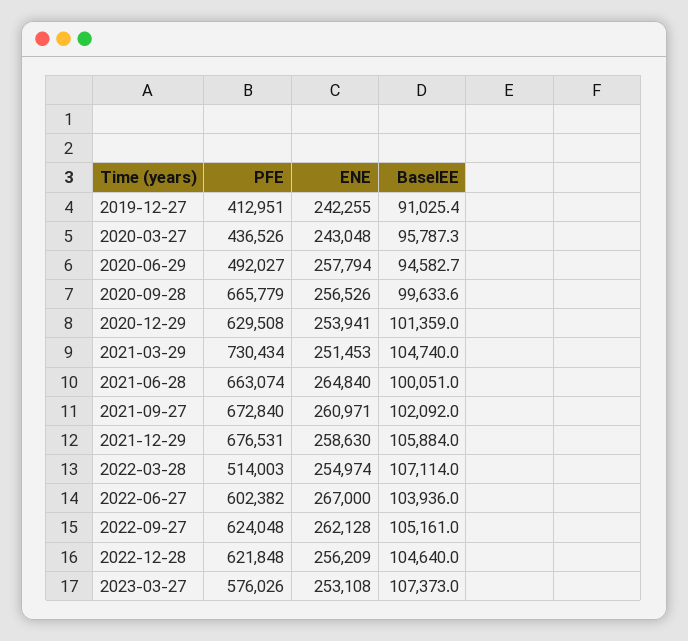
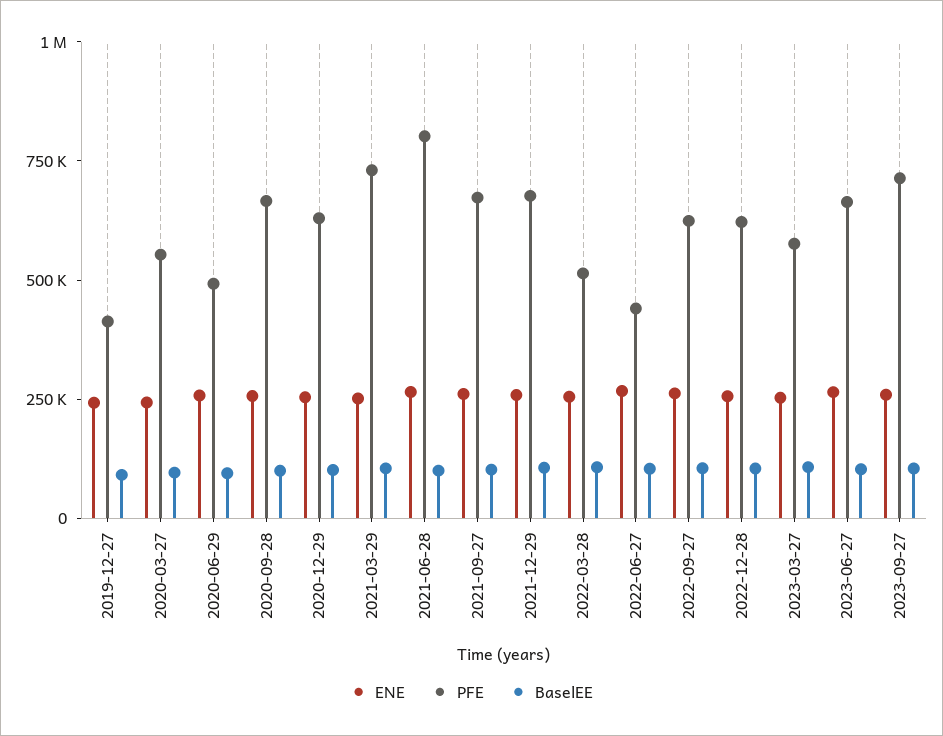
PFE, 2020-03-27: 436526 -> 550000
PFE, 2021-06-28: 663074 -> 800000
PFE, 2022-06-27: 602382 -> 450000
ENE, 2023-06-27: none -> 250000
PFE, 2023-06-27: none -> 650000
BaselEE, 2023-06-27: none -> 100000
ENE, 2023-09-27: none -> 250000
PFE, 2023-09-27: none -> 700000
BaselEE, 2023-09-27: none -> 100000

